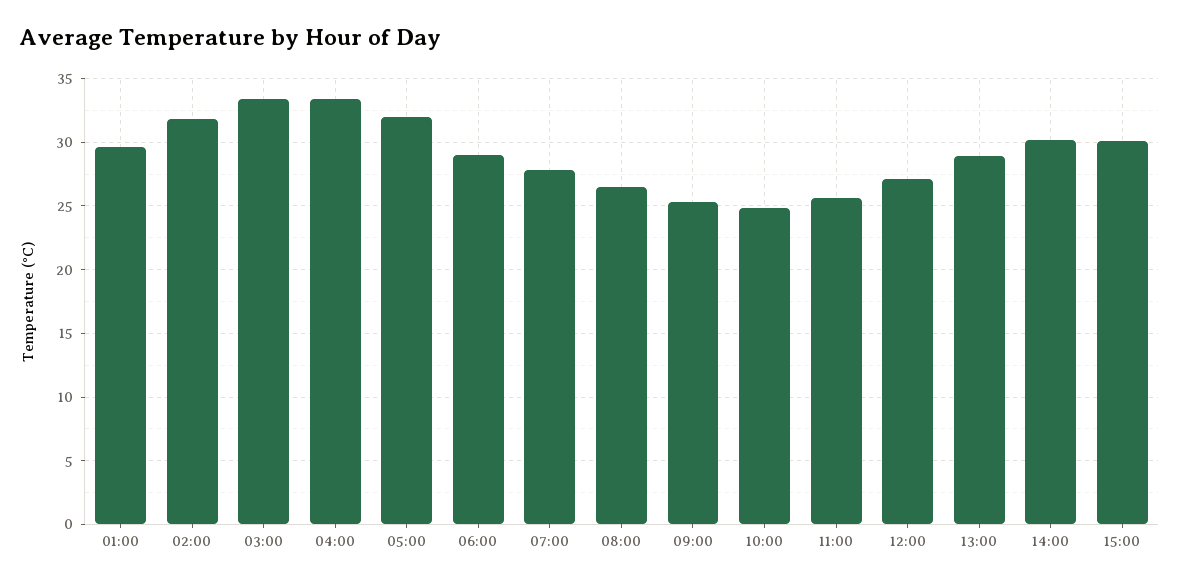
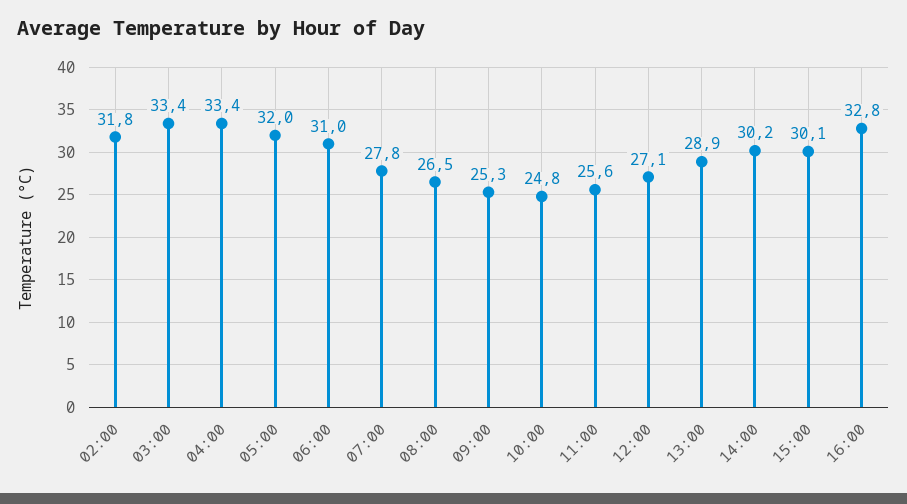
01:00: 29.5 -> none
06:00: 29 -> 31
16:00: none -> 32.8

